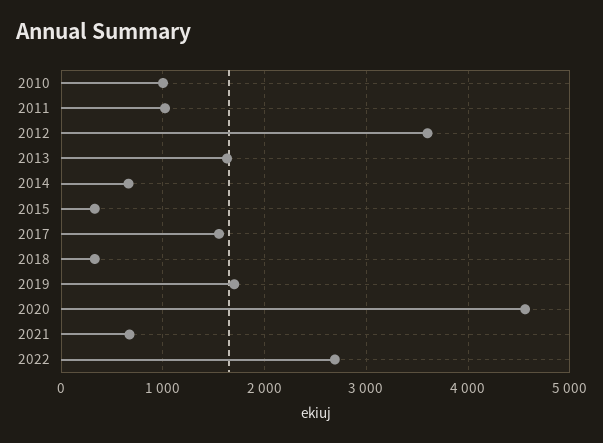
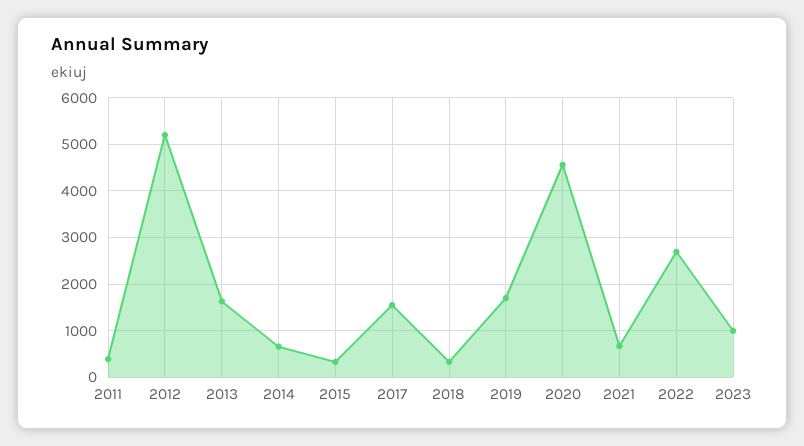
2010: 1000 -> none
2011: 1000 -> 400
2012: 3600 -> 5200
2023: none -> 1000

